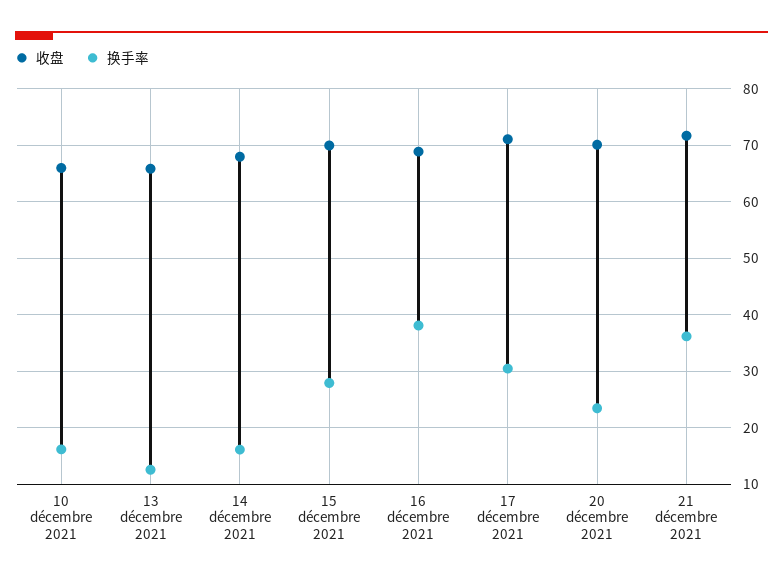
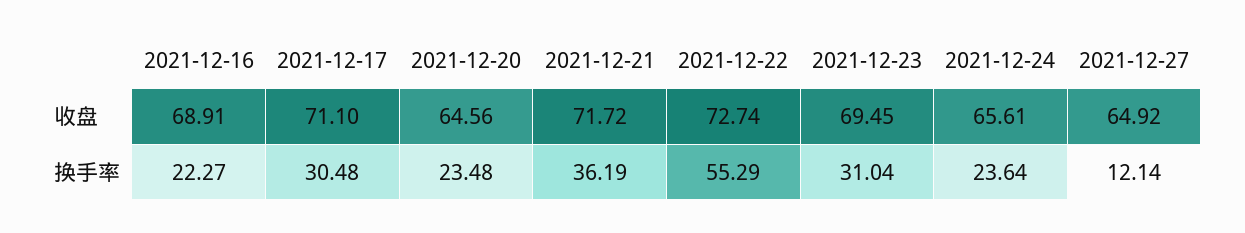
收盘, 10 décembre 2021: 66 -> none
换手率, 10 décembre 2021: 16 -> none
收盘, 13 décembre 2021: 66 -> none
换手率, 13 décembre 2021: 12 -> none
收盘, 14 décembre 2021: 68 -> none
换手率, 14 décembre 2021: 16 -> none
收盘, 15 décembre 2021: 70 -> none
换手率, 15 décembre 2021: 28 -> none
换手率, 16 décembre 2021: 38 -> 22.27
收盘, 20 décembre 2021: 70 -> 64.56
收盘, 2021-12-22: none -> 72.74
收盘, 2021-12-23: none -> 69.45
收盘, 2021-12-24: none -> 65.61
收盘, 2021-12-27: none -> 64.92
换手率, 2021-12-22: none -> 55.29
换手率, 2021-12-23: none -> 31.04
换手率, 2021-12-24: none -> 23.64
换手率, 2021-12-27: none -> 12.14

